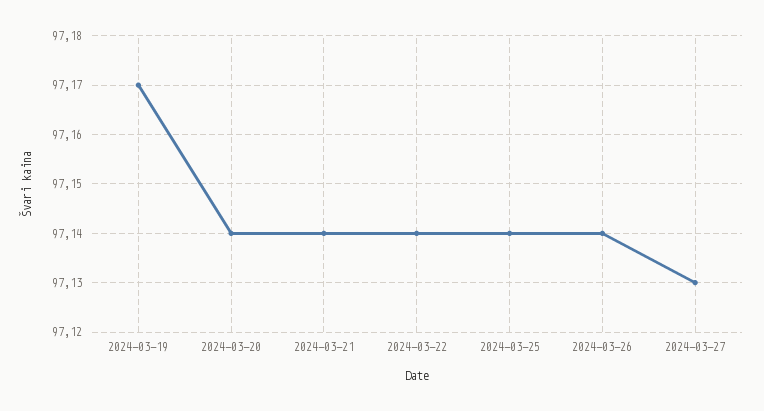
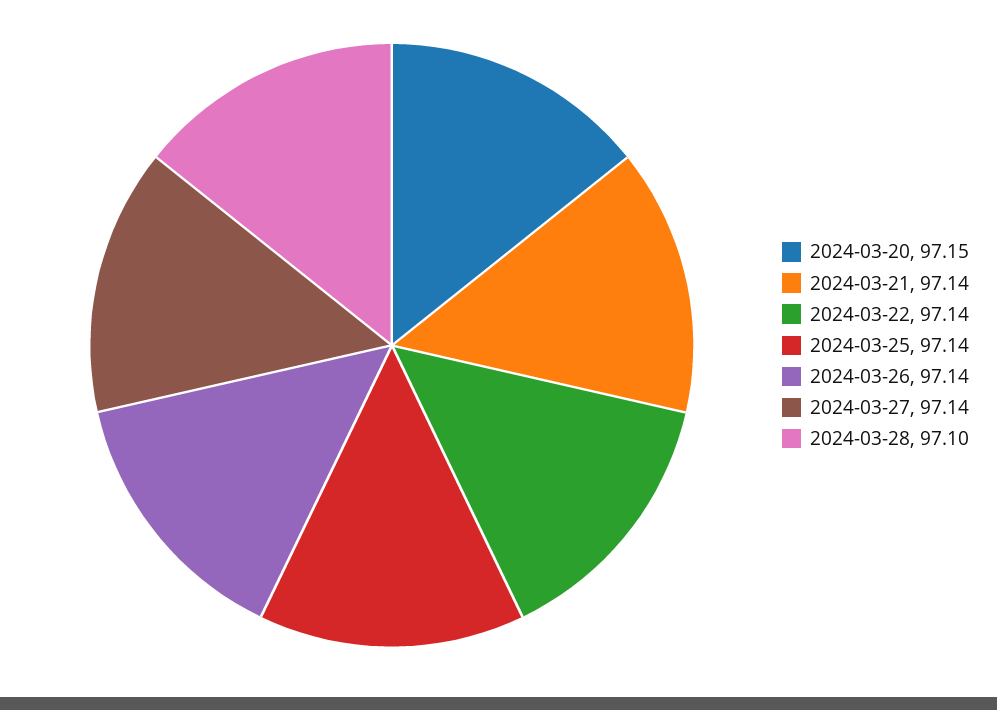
2024-03-19: 97.17 -> none
2024-03-20: 97.14 -> 97.15
2024-03-27: 97.13 -> 97.14
2024-03-28: none -> 97.1

